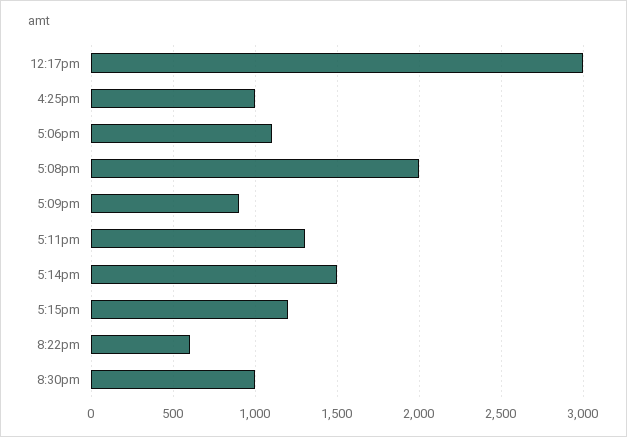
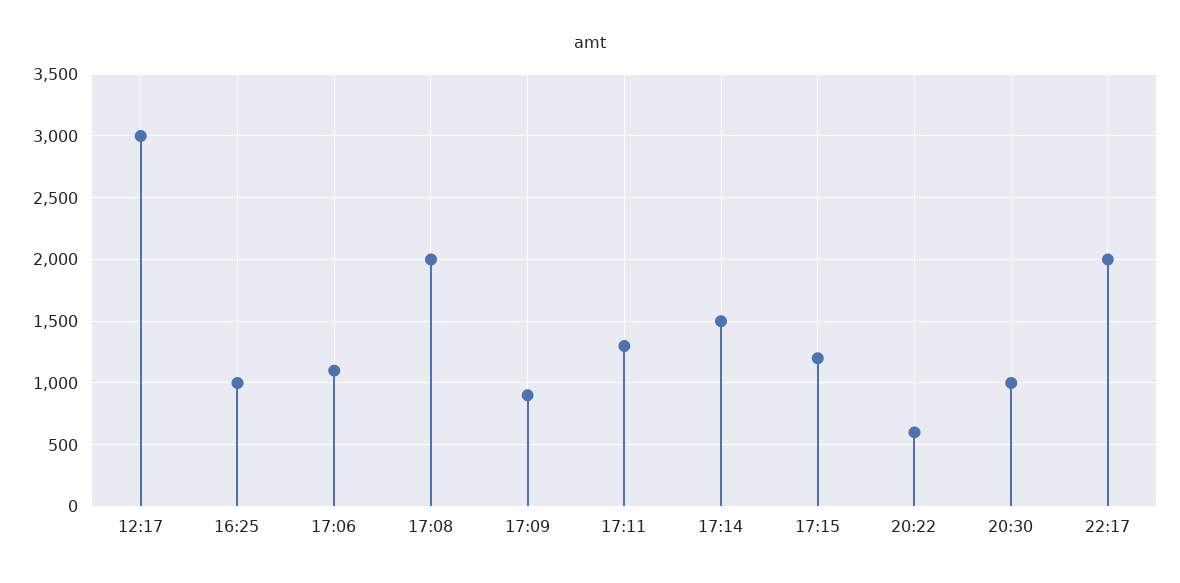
22:17: none -> 2000

